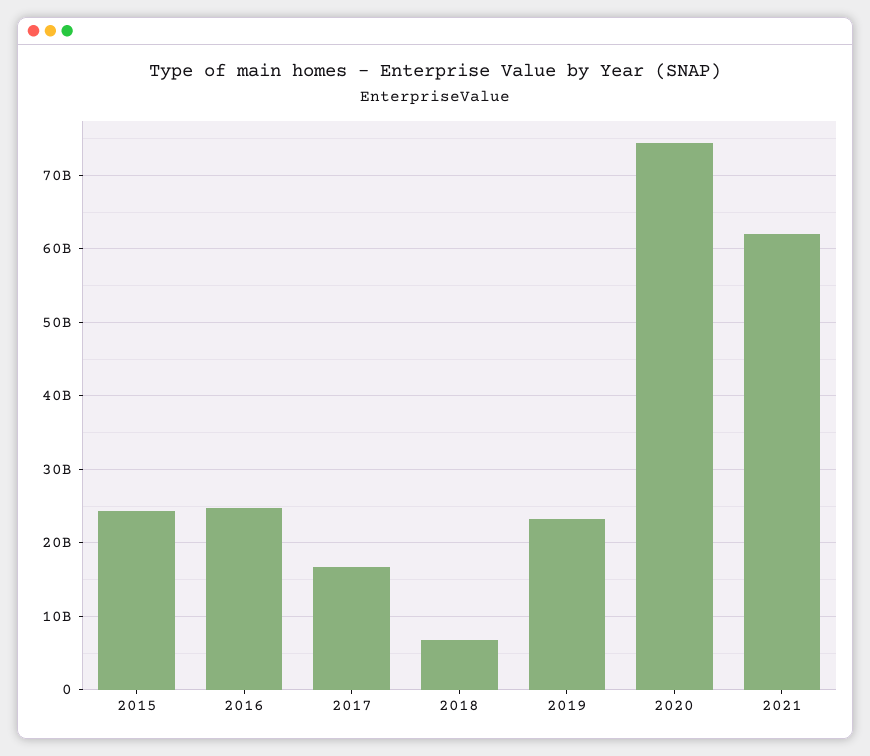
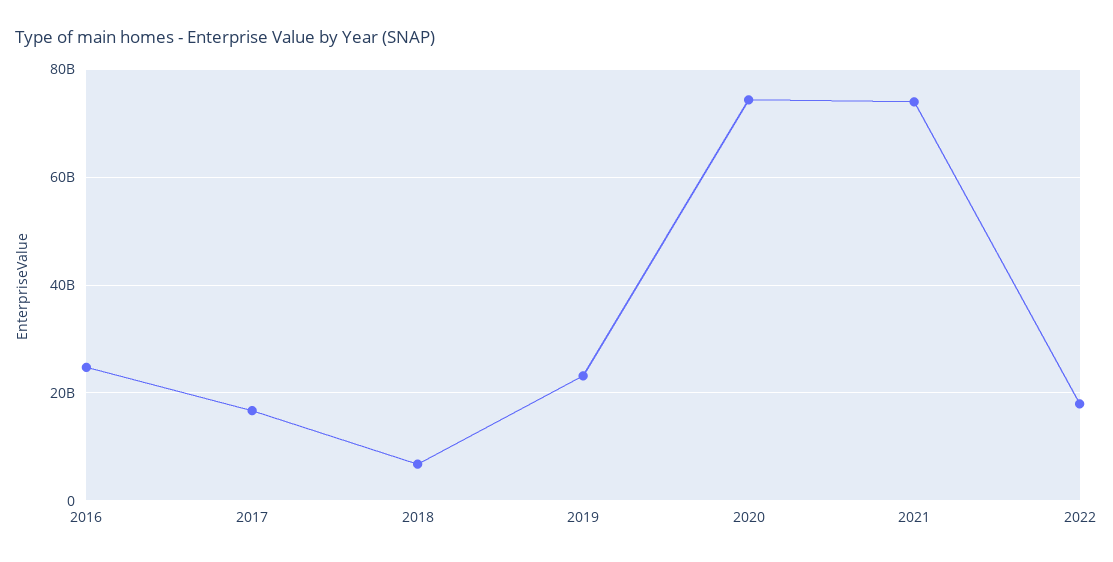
2015: 24000000000 -> none
2021: 62000000000 -> 74000000000
2022: none -> 18000000000

